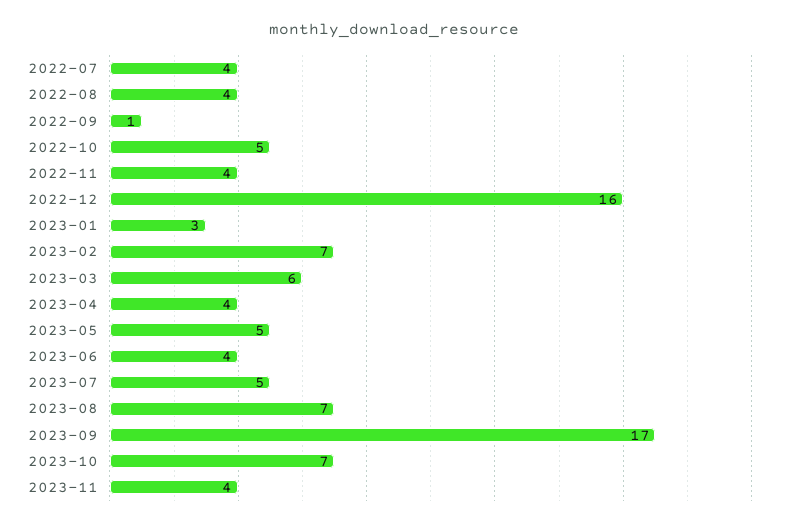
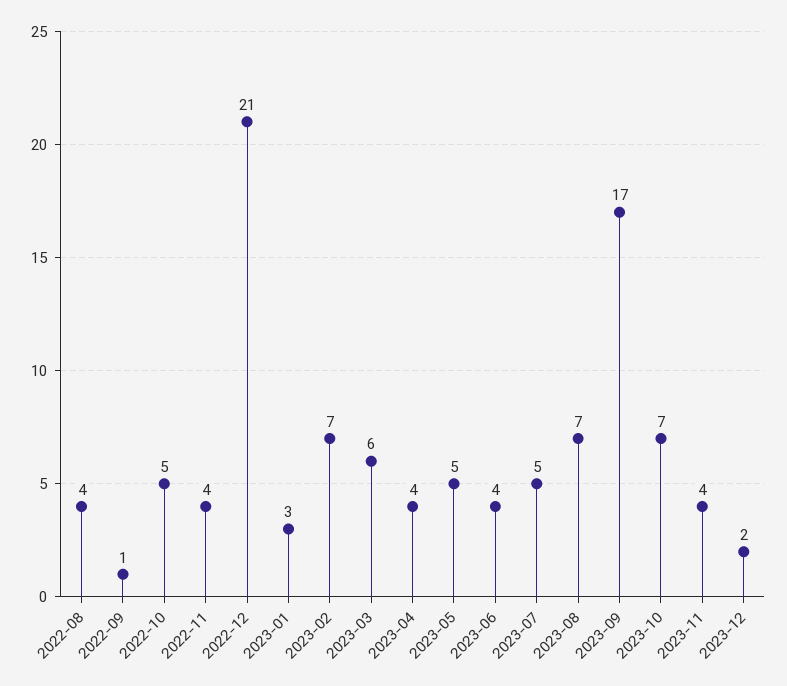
2022-07: 4 -> none
2022-12: 16 -> 21
2023-12: none -> 2

